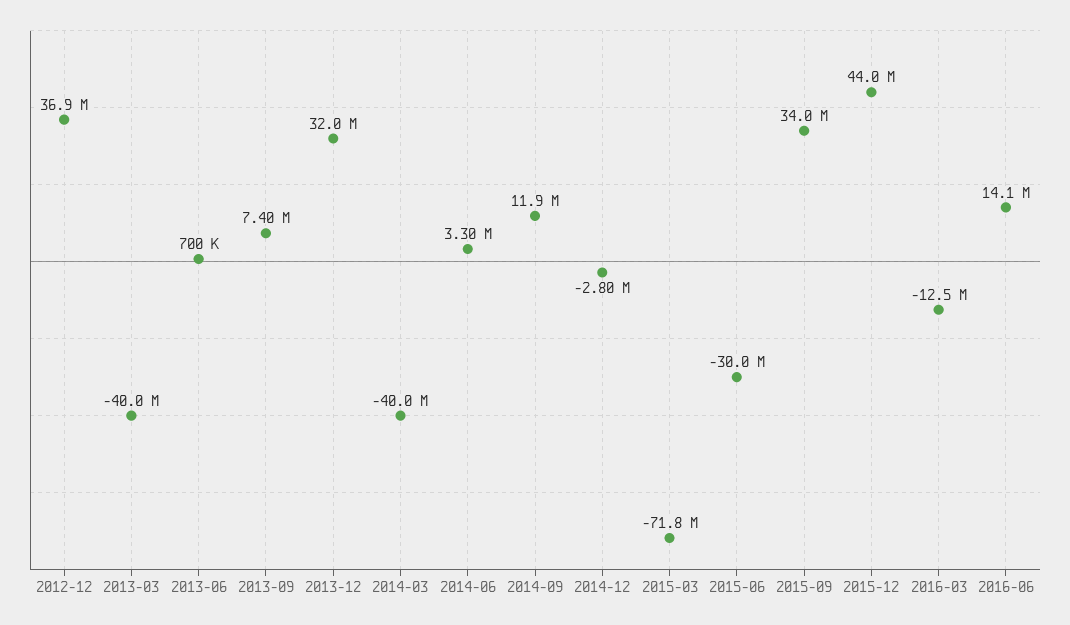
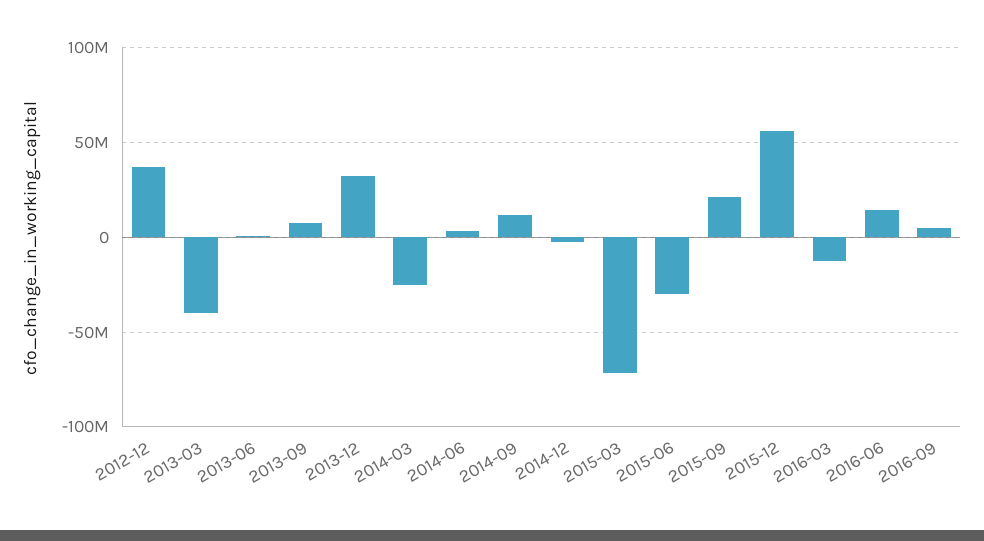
2014-03: -40000000 -> -25000000
2015-09: 34000000 -> 20000000
2015-12: 44000000 -> 55000000
2016-09: none -> 5000000

